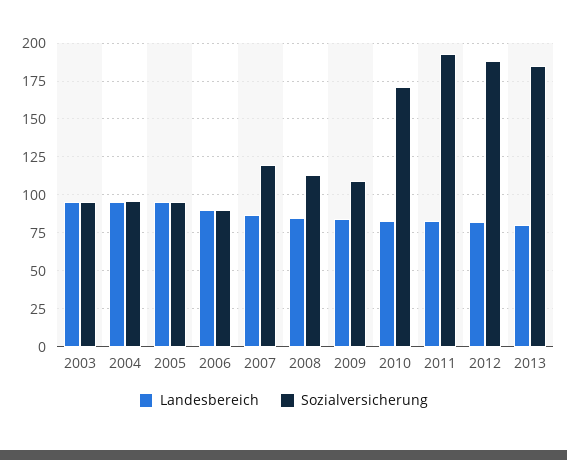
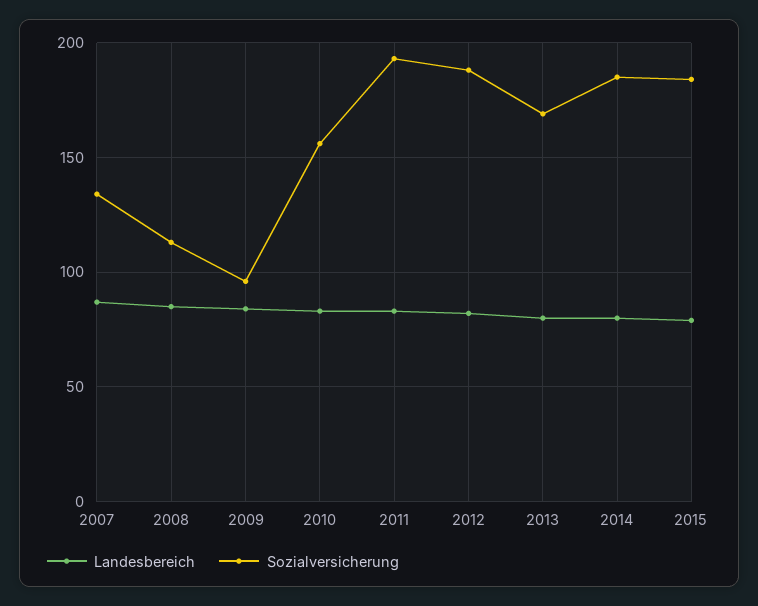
Landesbereich, 2003: 95 -> none
Sozialversicherung, 2003: 95 -> none
Landesbereich, 2004: 95 -> none
Sozialversicherung, 2004: 95 -> none
Landesbereich, 2005: 95 -> none
Sozialversicherung, 2005: 95 -> none
Landesbereich, 2006: 90 -> none
Sozialversicherung, 2006: 90 -> none
Sozialversicherung, 2007: 120 -> 135
Sozialversicherung, 2009: 110 -> 95
Sozialversicherung, 2010: 170 -> 155
Sozialversicherung, 2013: 185 -> 170
Landesbereich, 2014: none -> 80
Sozialversicherung, 2014: none -> 185
Landesbereich, 2015: none -> 80
Sozialversicherung, 2015: none -> 185

